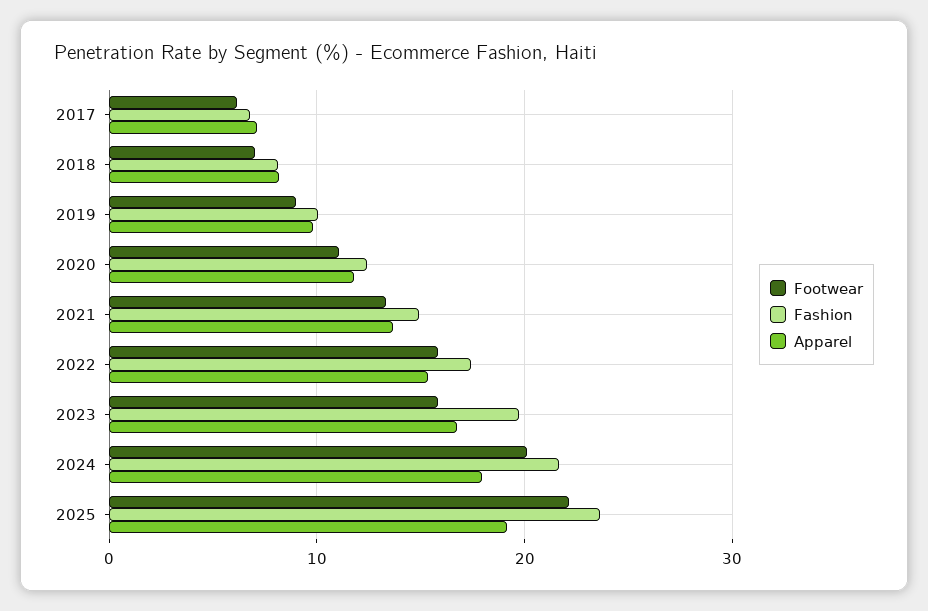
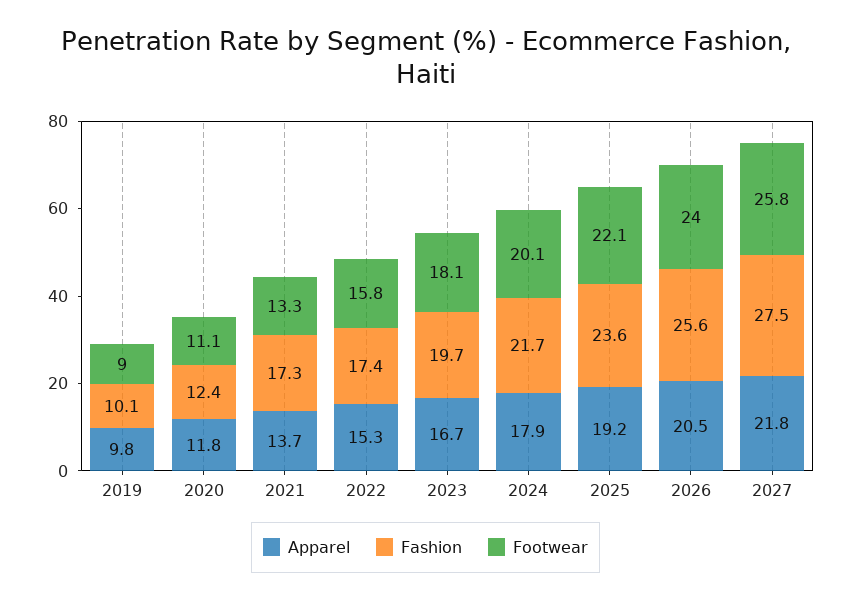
Footwear, 2017: 6 -> none
Fashion, 2017: 7 -> none
Apparel, 2017: 7 -> none
Footwear, 2018: 7 -> none
Fashion, 2018: 8 -> none
Apparel, 2018: 8 -> none
Fashion, 2021: 15 -> 17.3
Footwear, 2023: 16 -> 18.1
Apparel, 2026: none -> 20.5
Fashion, 2026: none -> 25.6
Footwear, 2026: none -> 24
Apparel, 2027: none -> 21.8
Fashion, 2027: none -> 27.5
Footwear, 2027: none -> 25.8

